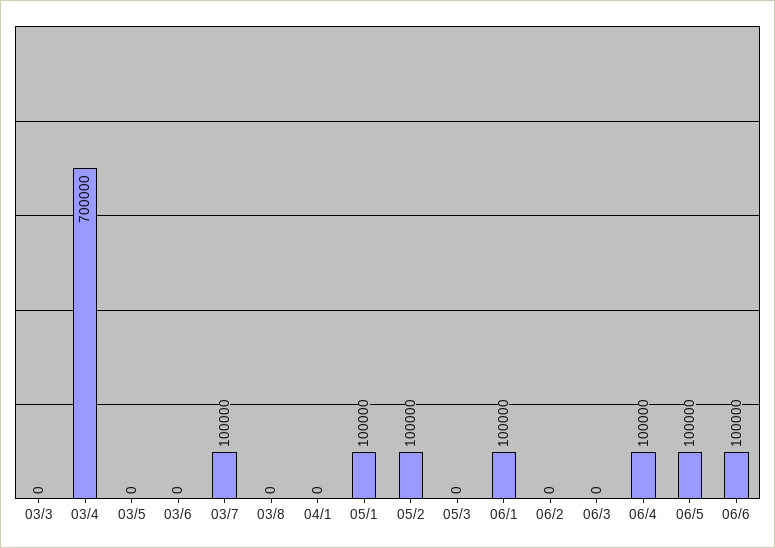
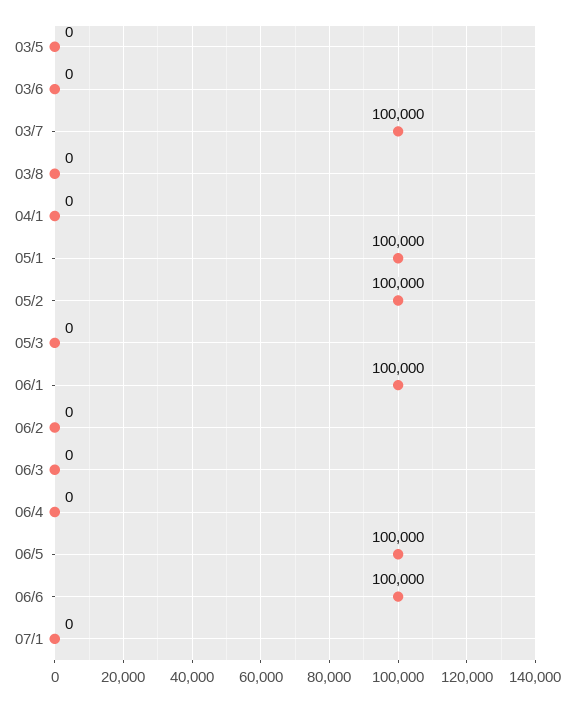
03/3: 0 -> none
03/4: 700000 -> none
06/4: 100000 -> 0
07/1: none -> 0

